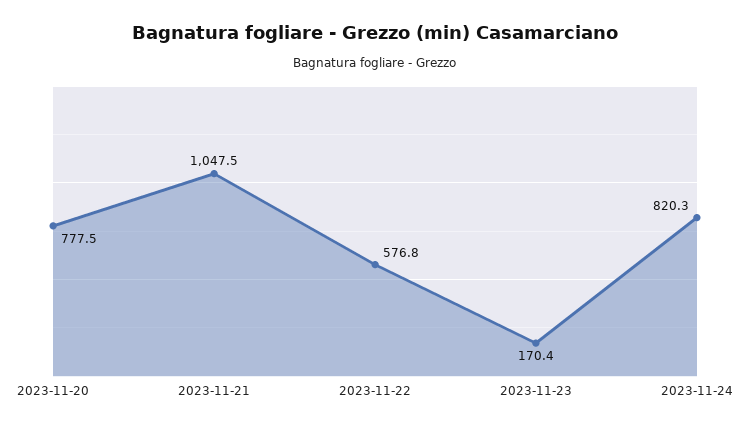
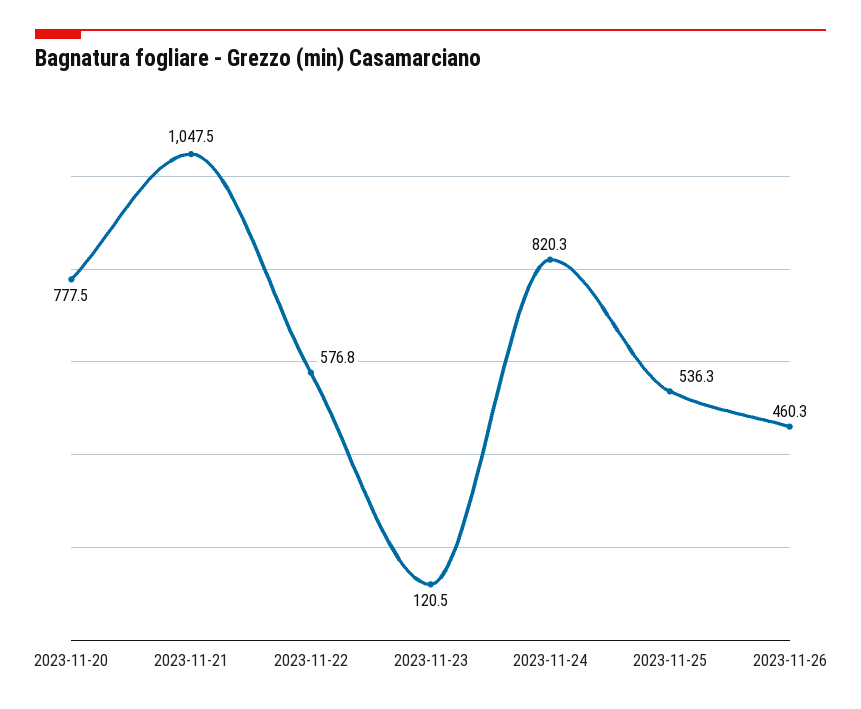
2023-11-23: 170.4 -> 120.5
2023-11-25: none -> 536.3
2023-11-26: none -> 460.3

